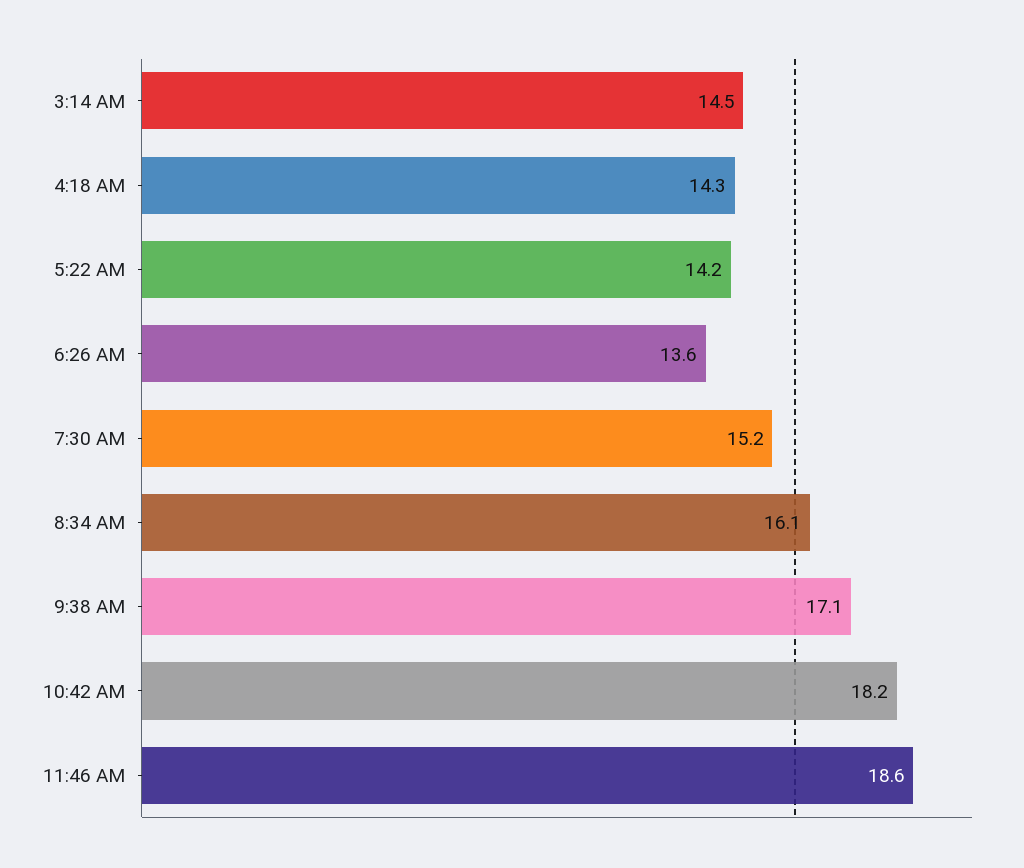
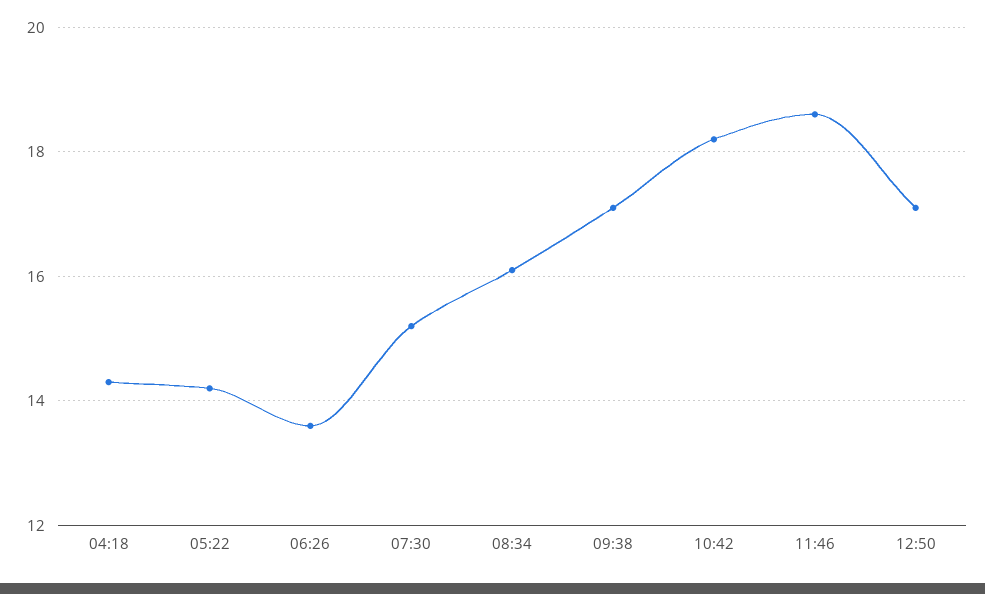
3:14 AM: 14.5 -> none
12:50: none -> 17

